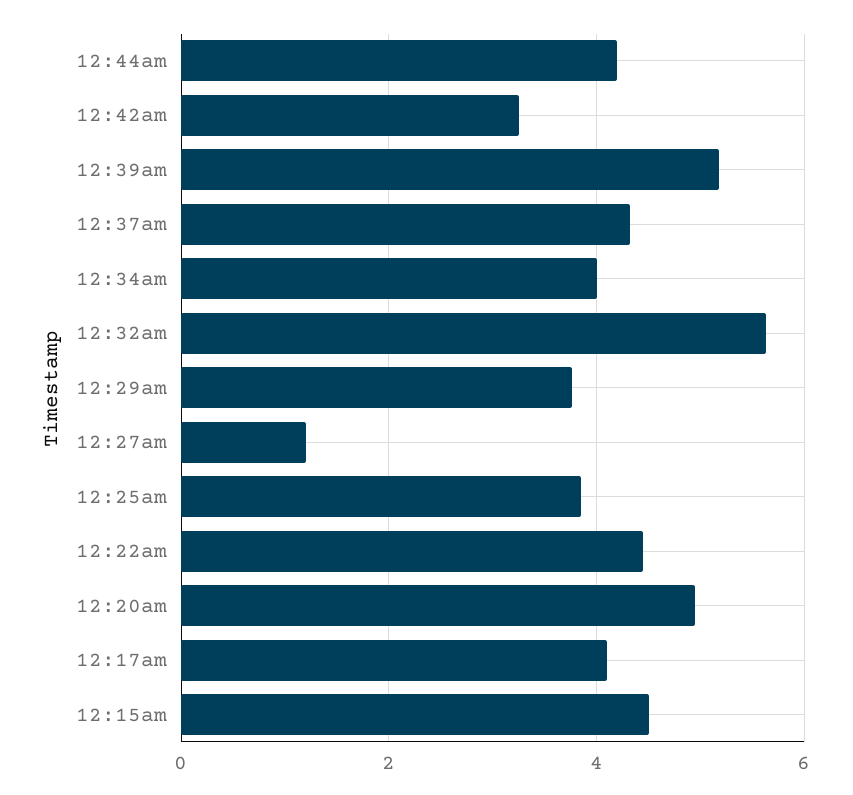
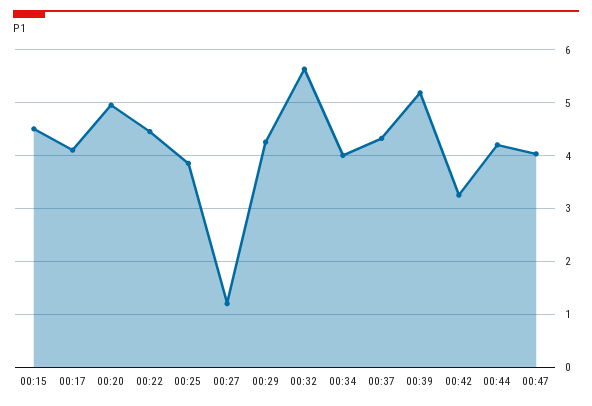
12:29am: 3.8 -> 4.2
00:47: none -> 4

